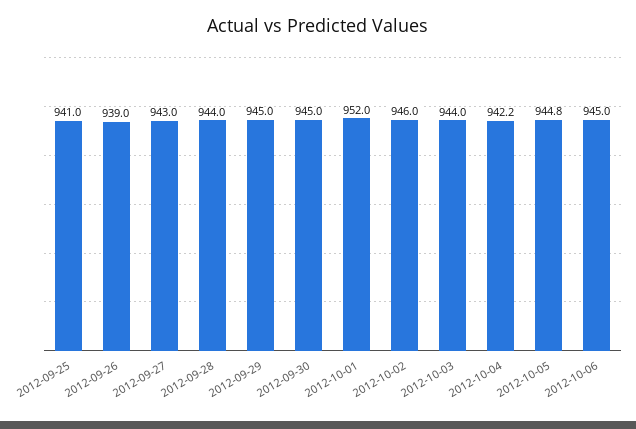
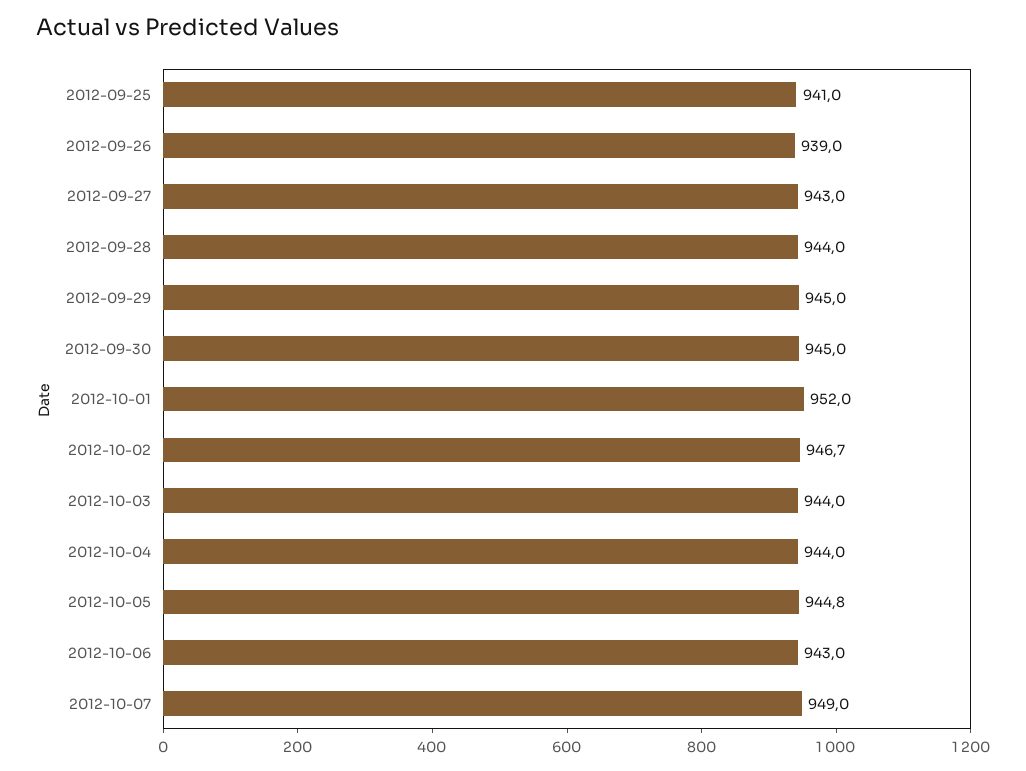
2012-10-02: 946 -> 946.7
2012-10-04: 942.2 -> 944
2012-10-06: 945 -> 943
2012-10-07: none -> 949

